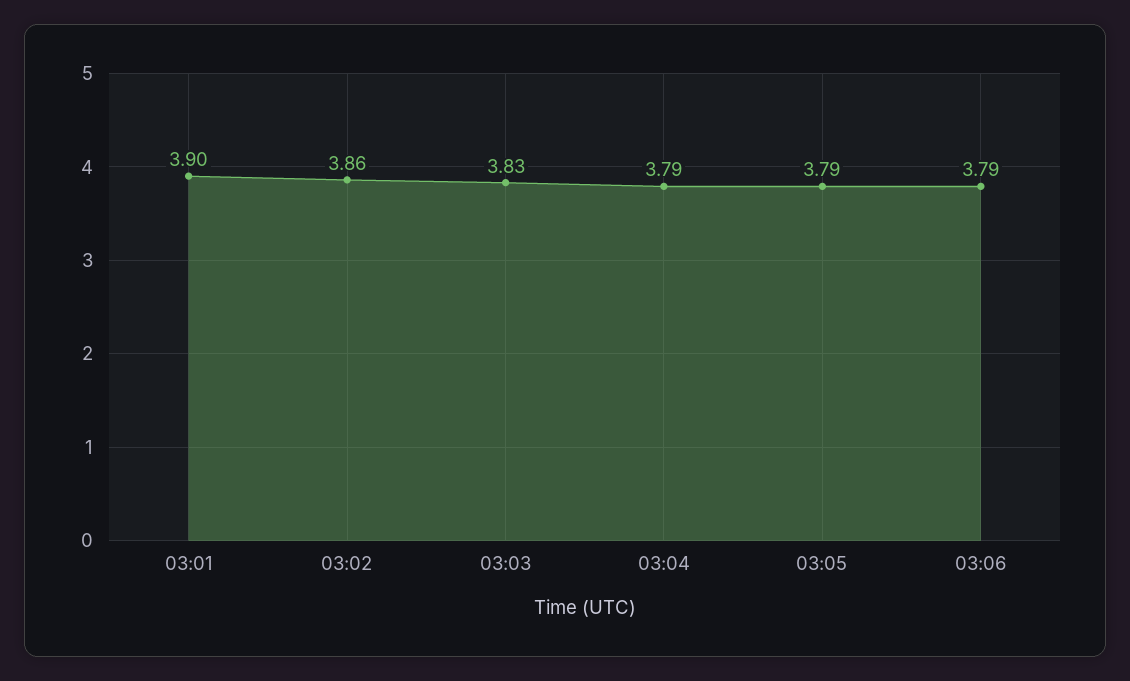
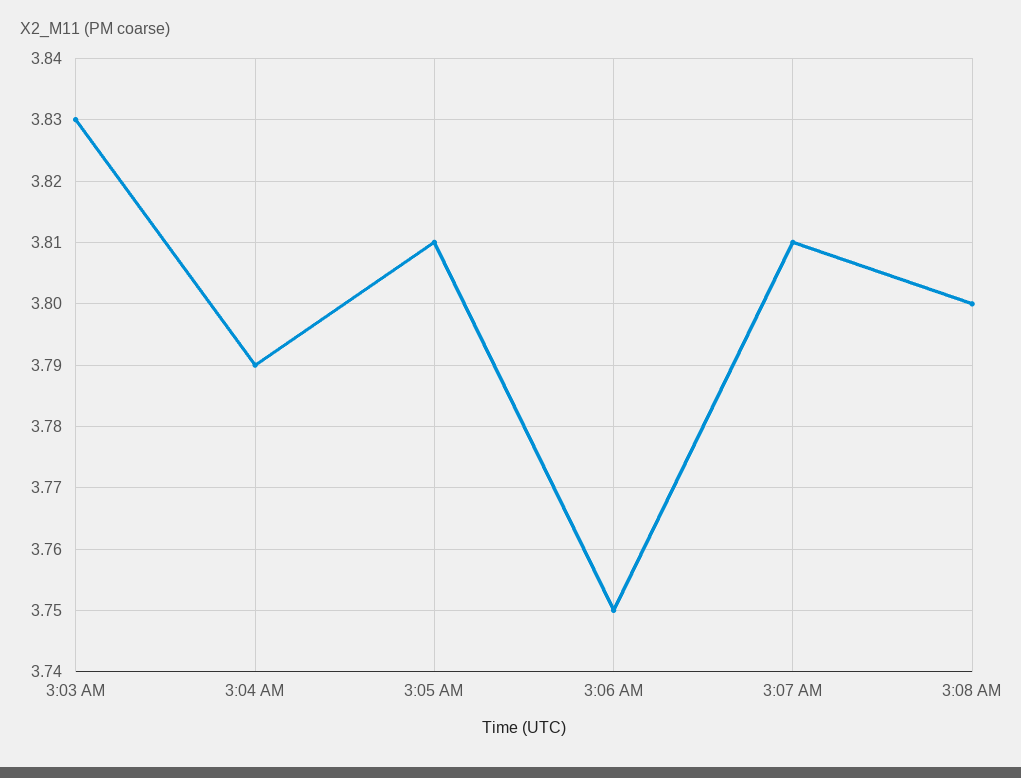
03:01: 3.9 -> none
03:02: 3.86 -> none
03:05: 3.79 -> 3.81
03:06: 3.79 -> 3.75
3:07 AM: none -> 3.81
3:08 AM: none -> 3.8

